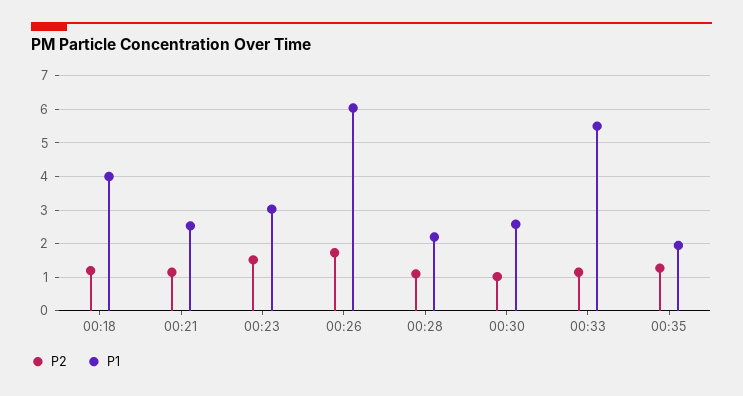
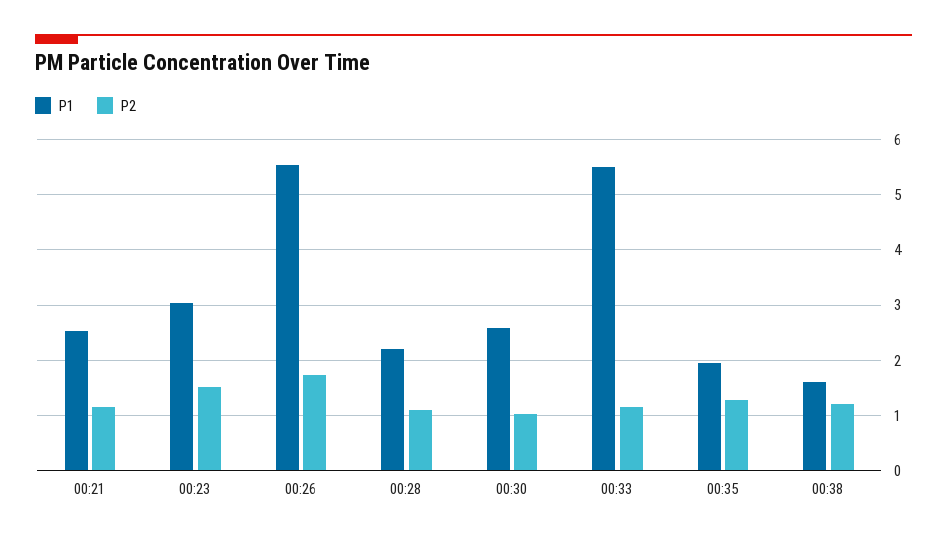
P2, 00:18: 1.2 -> none
P1, 00:18: 4 -> none
P1, 00:26: 6 -> 5.6
P1, 00:38: none -> 1.6
P2, 00:38: none -> 1.2

